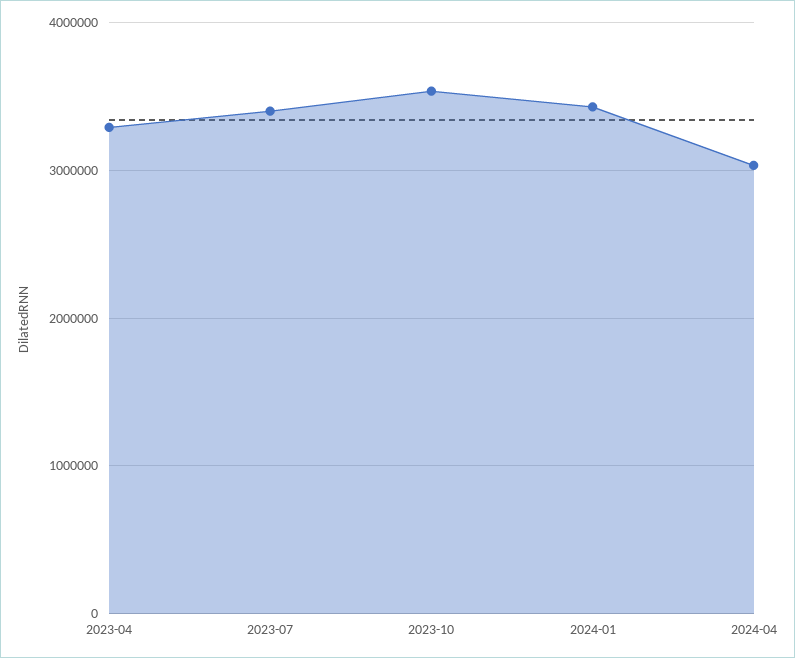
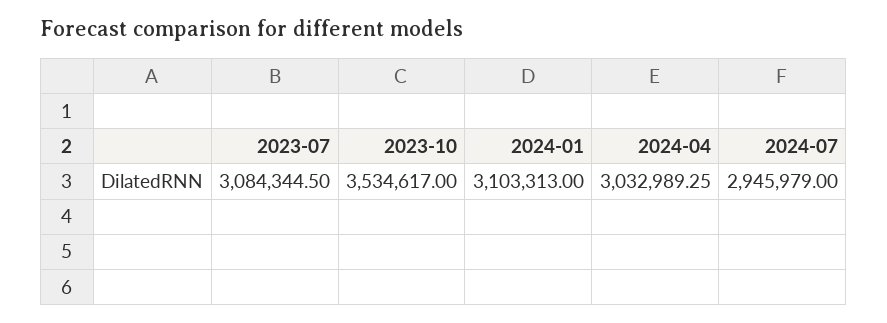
2023-04: 3300000 -> none
2023-07: 3400000 -> 3084344.5
2024-01: 3400000 -> 3103313
2024-07: none -> 2945979

